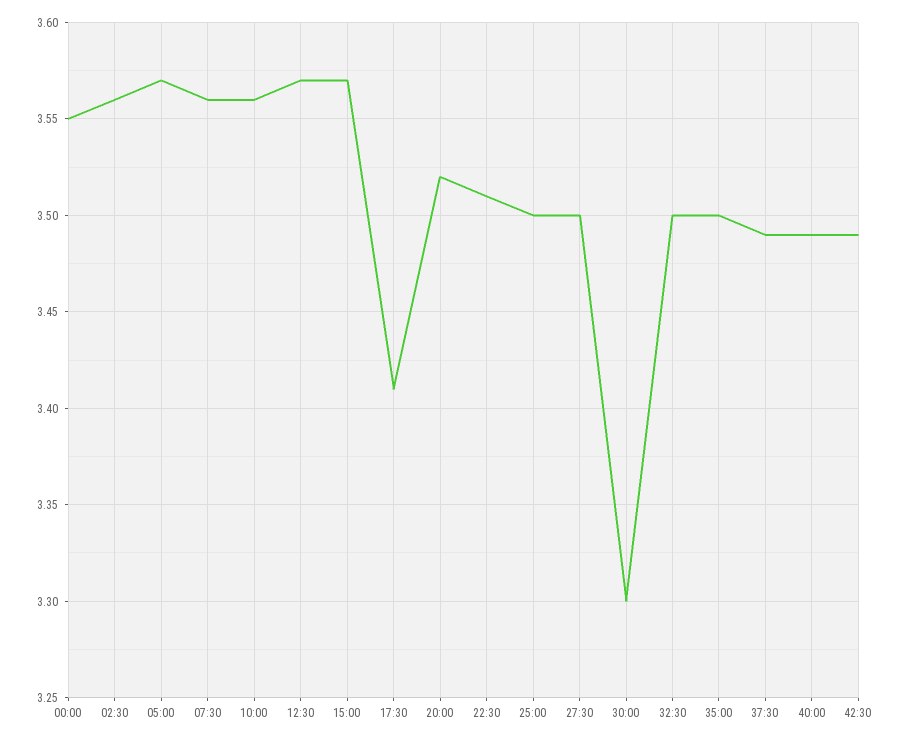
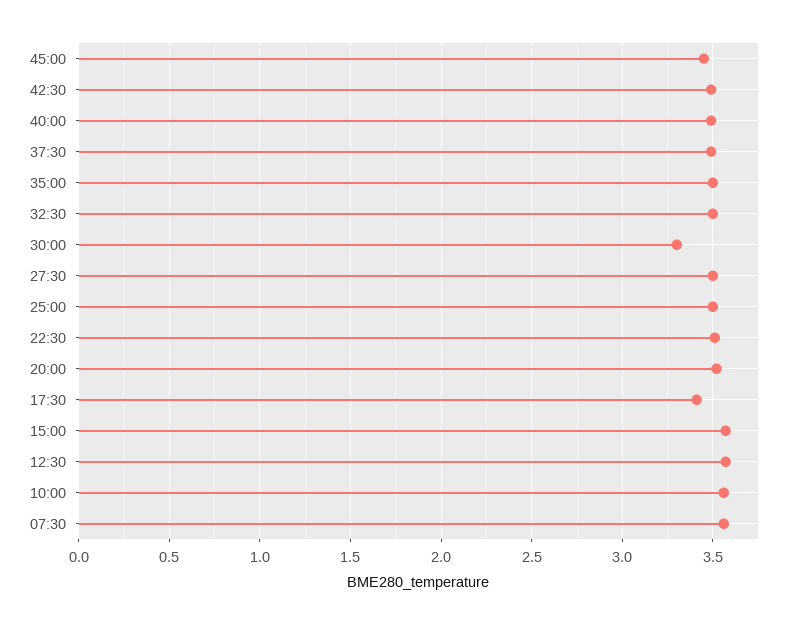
00:00: 3.55 -> none
02:30: 3.56 -> none
05:00: 3.57 -> none
45:00: none -> 3.45

